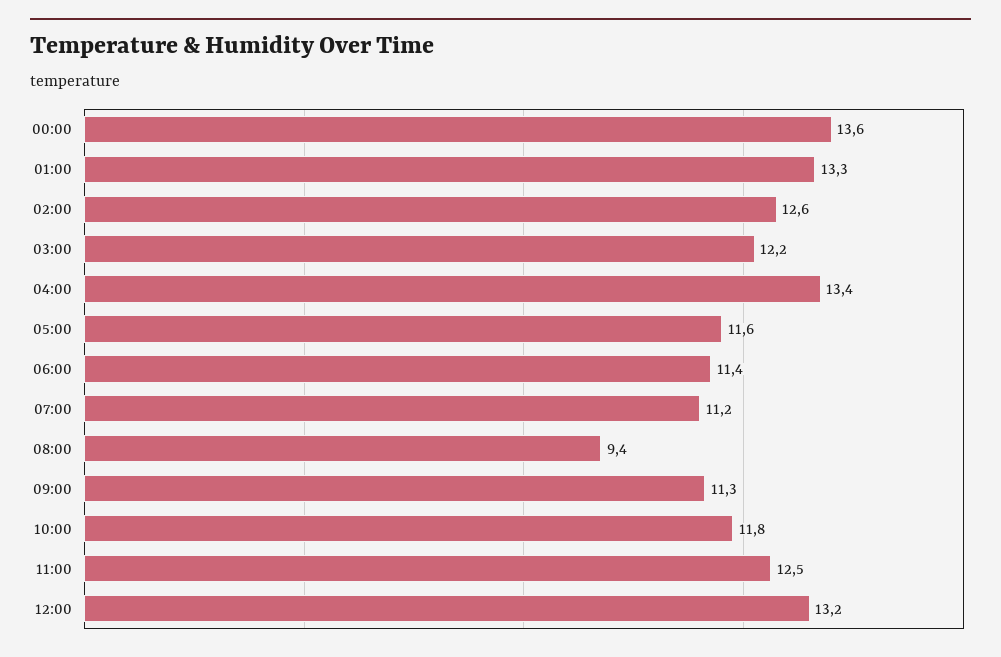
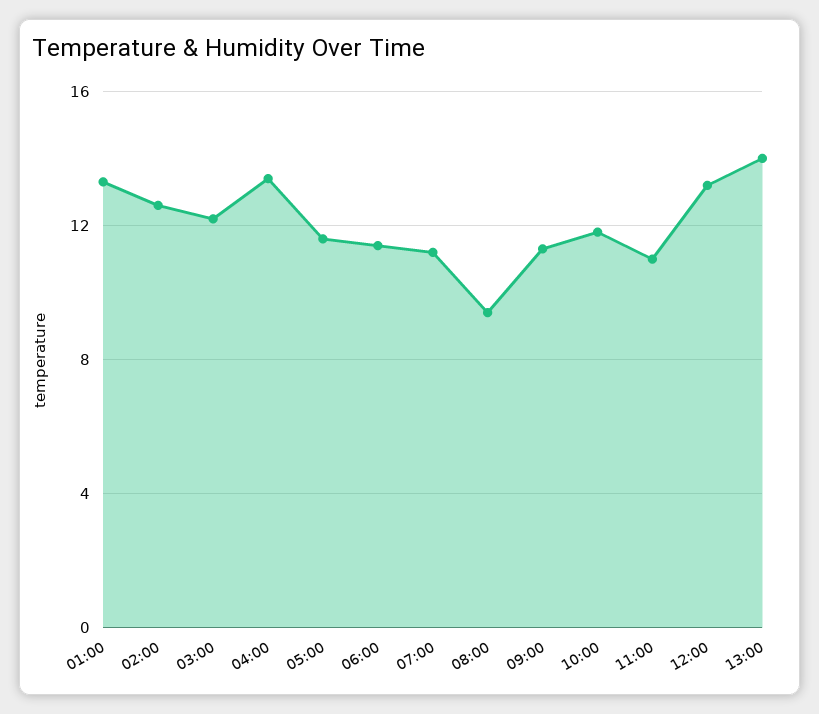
00:00: 13.6 -> none
11:00: 12.5 -> 11
13:00: none -> 14

